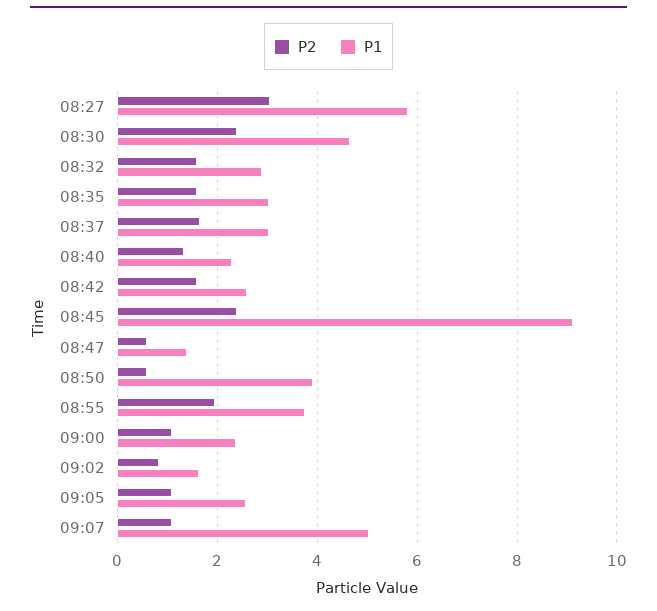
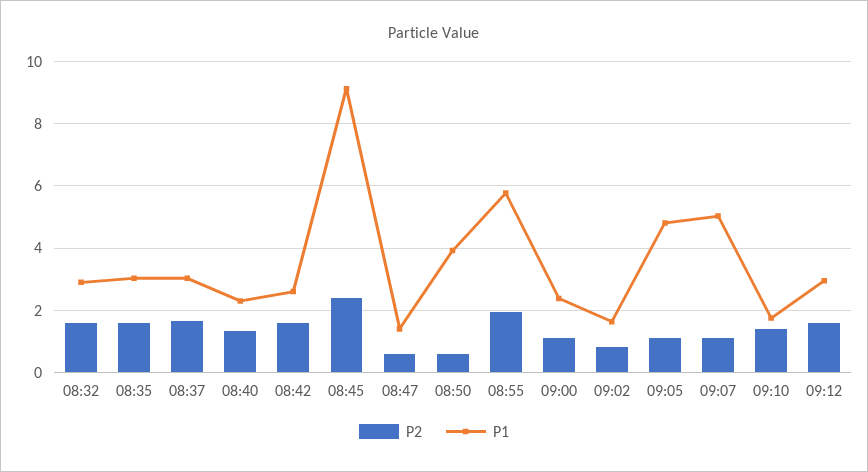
P2, 08:27: 3 -> none
P1, 08:27: 5.8 -> none
P2, 08:30: 2.4 -> none
P1, 08:30: 4.6 -> none
P1, 08:55: 3.8 -> 5.8
P1, 09:05: 2.6 -> 4.8
P2, 09:10: none -> 1.4
P1, 09:10: none -> 1.8
P2, 09:12: none -> 1.6
P1, 09:12: none -> 3

